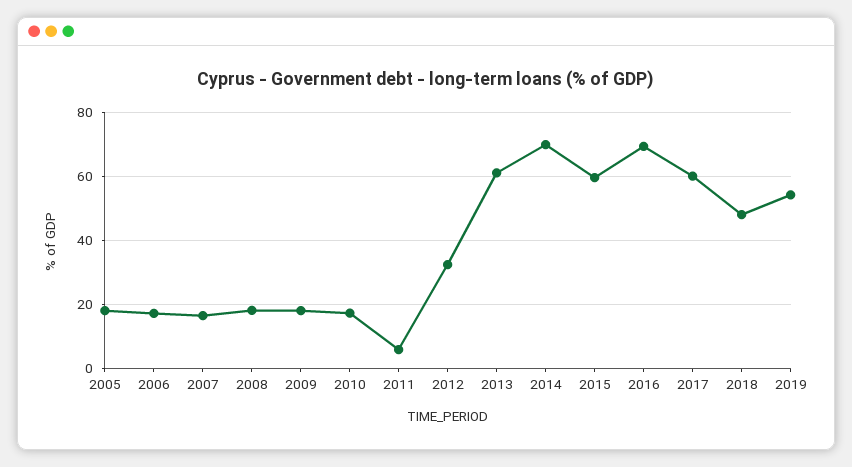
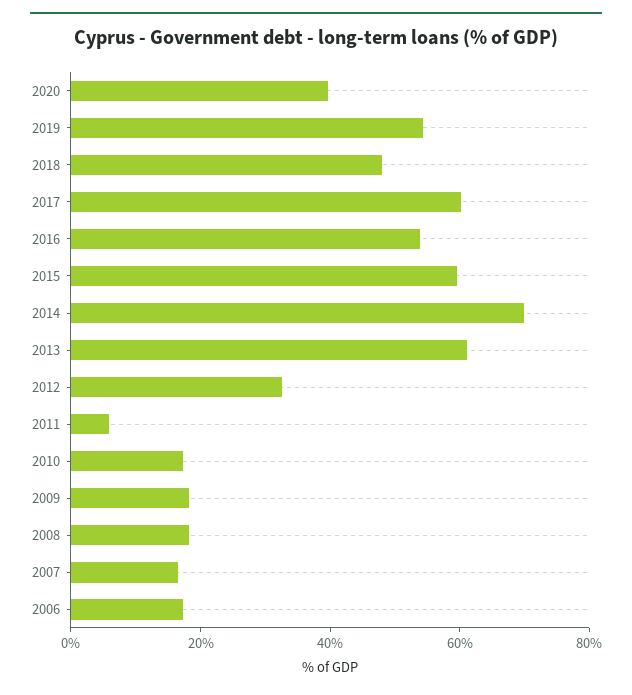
2005: 18 -> none
2016: 70 -> 55
2020: none -> 40

